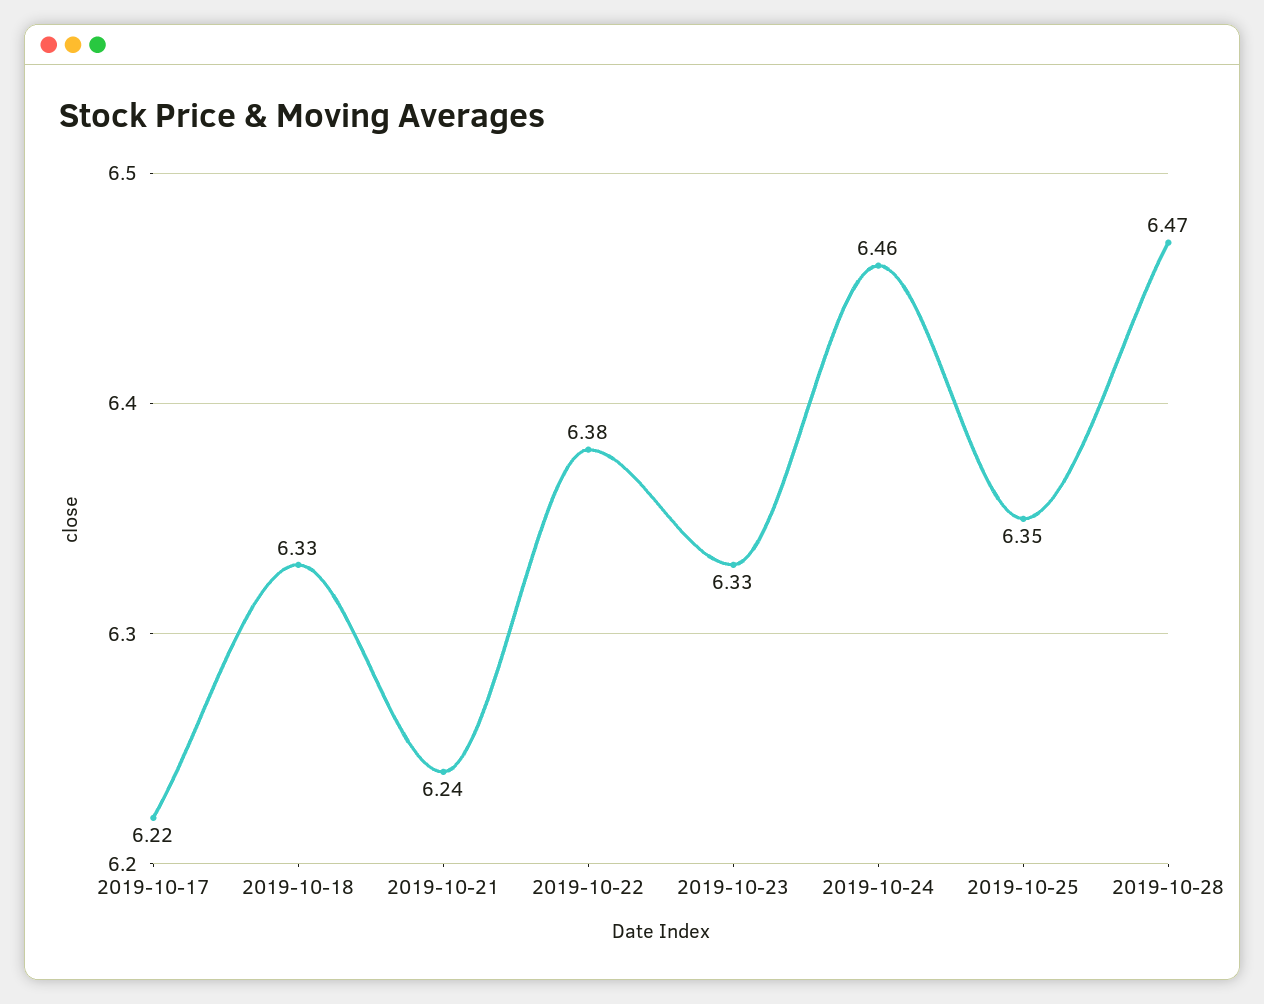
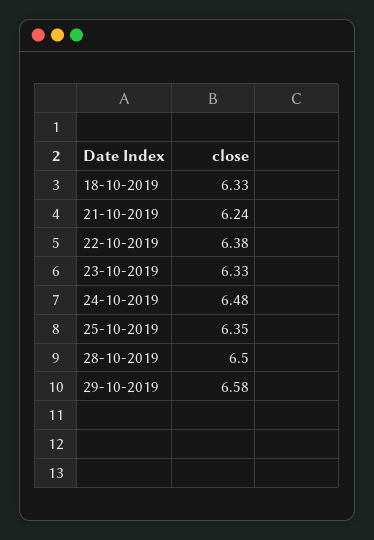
2019-10-17: 6.22 -> none
2019-10-24: 6.46 -> 6.48
2019-10-28: 6.47 -> 6.5
29-10-2019: none -> 6.58

